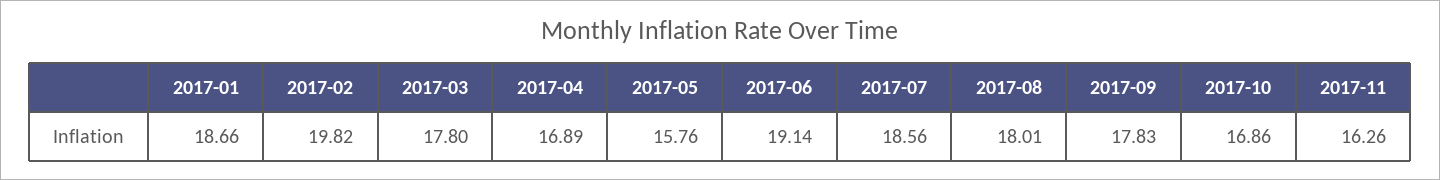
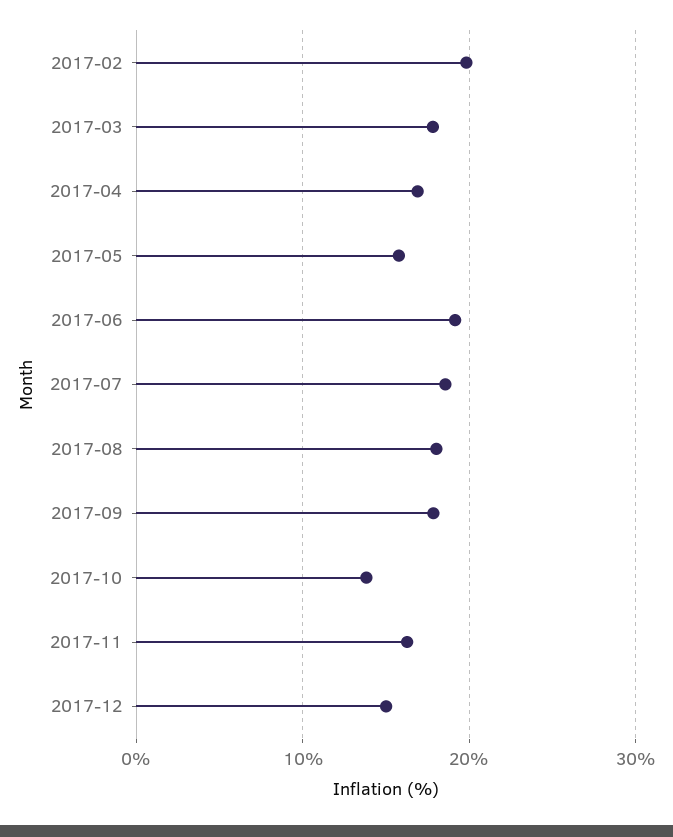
2017-01: 18.66 -> none
2017-10: 16.86 -> 14
2017-12: none -> 15

